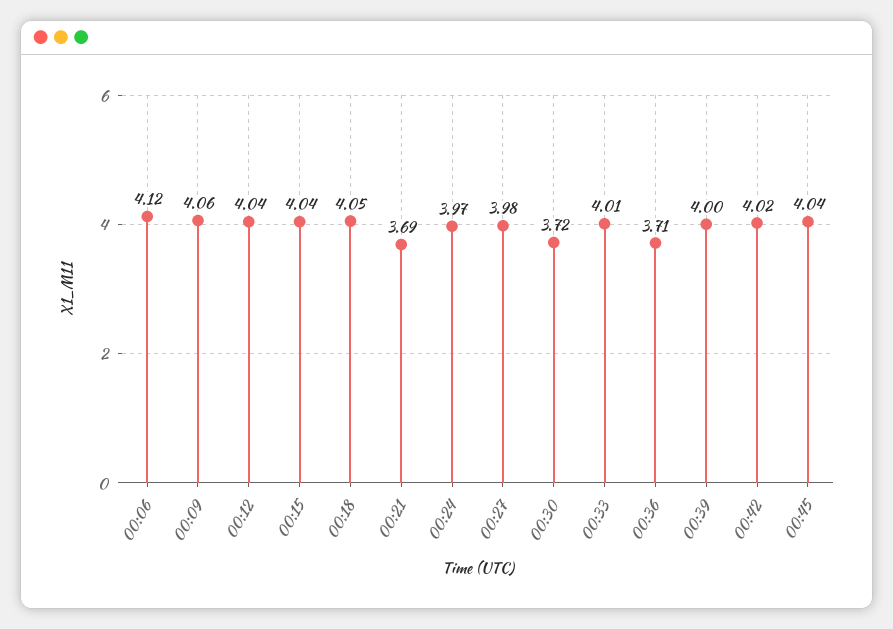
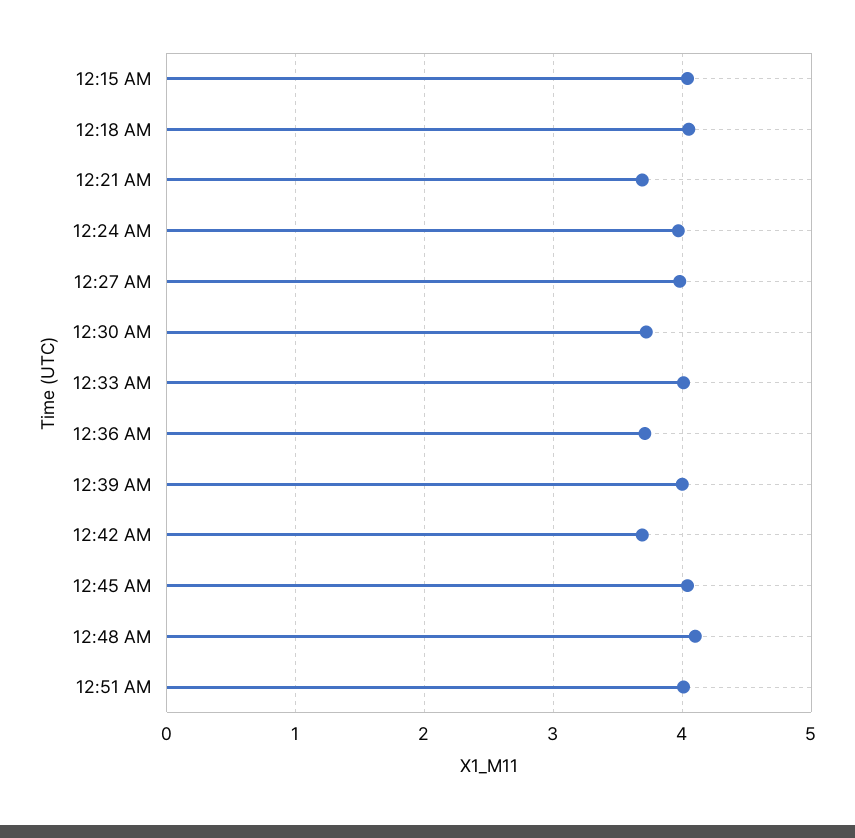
00:06: 4.12 -> none
00:09: 4.06 -> none
00:12: 4.04 -> none
00:42: 4.02 -> 3.7
12:48 AM: none -> 4.1
12:51 AM: none -> 4

